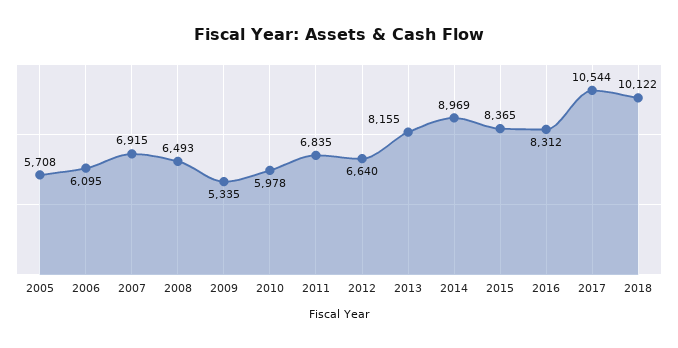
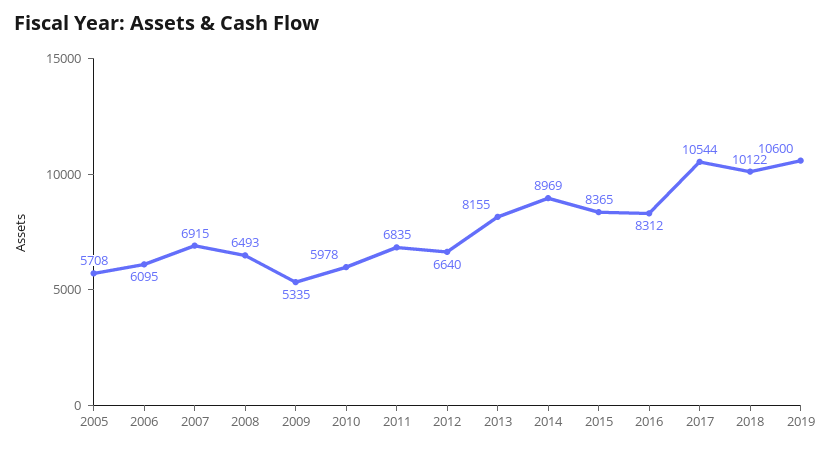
2019: none -> 10600

